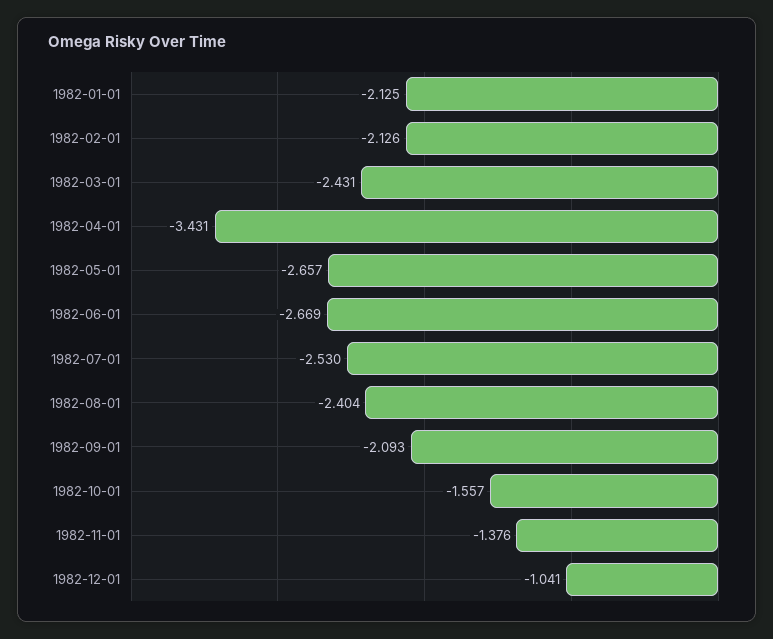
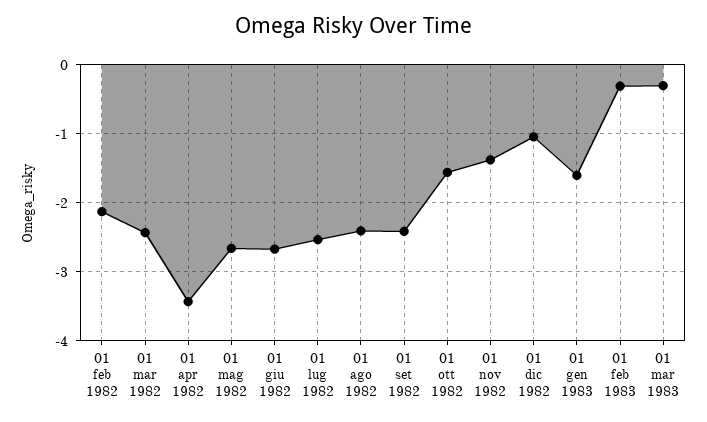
1982-01-01: -2.125 -> none
1982-09-01: -2.093 -> -2.4
01 gen 1983: none -> -1.6
01 feb 1983: none -> -0.3
01 mar 1983: none -> -0.3

